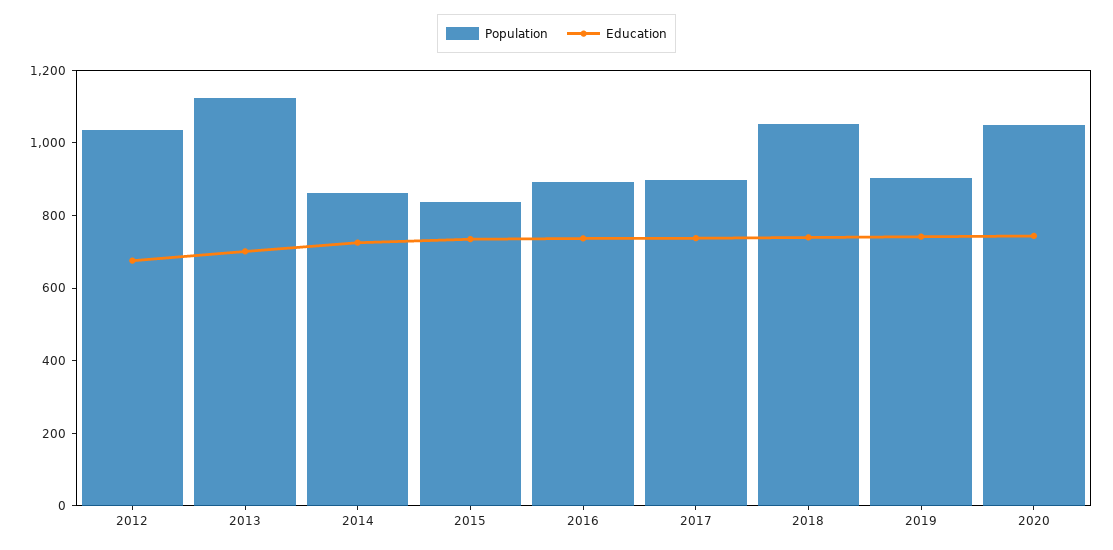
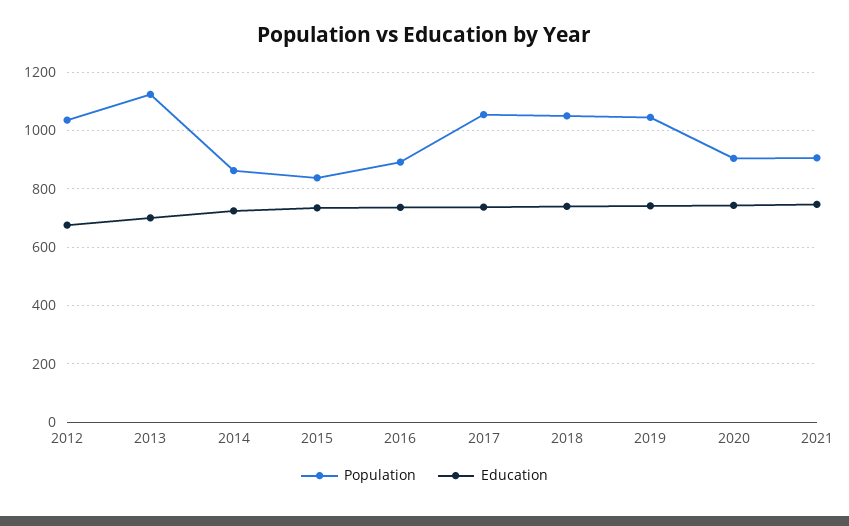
Population, 2017: 900 -> 1050
Population, 2019: 900 -> 1050
Population, 2020: 1050 -> 900
Population, 2021: none -> 900
Education, 2021: none -> 750

